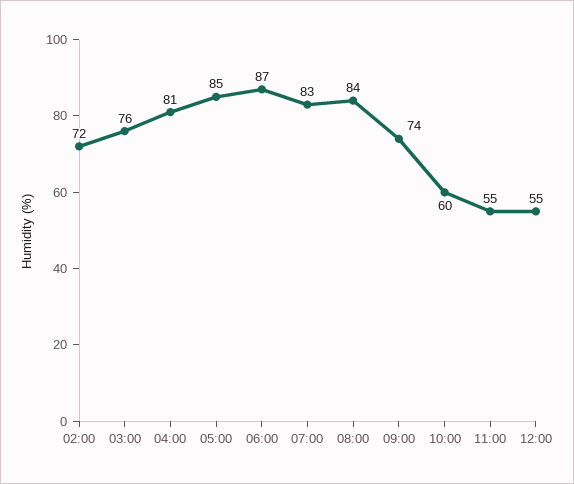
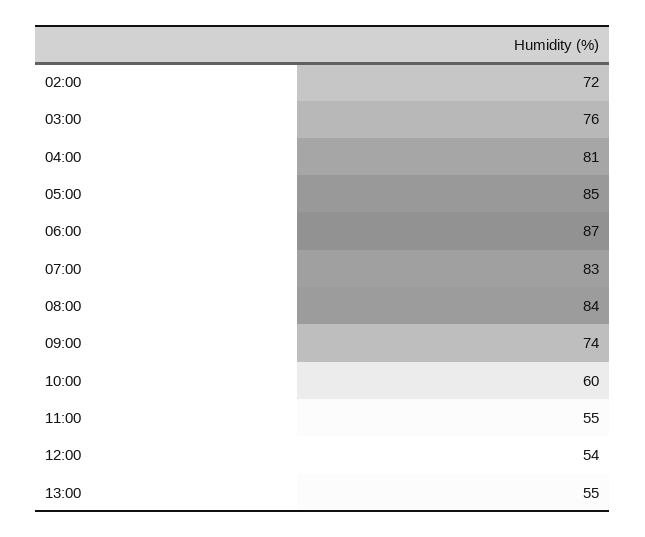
12:00: 55 -> 54
13:00: none -> 55

